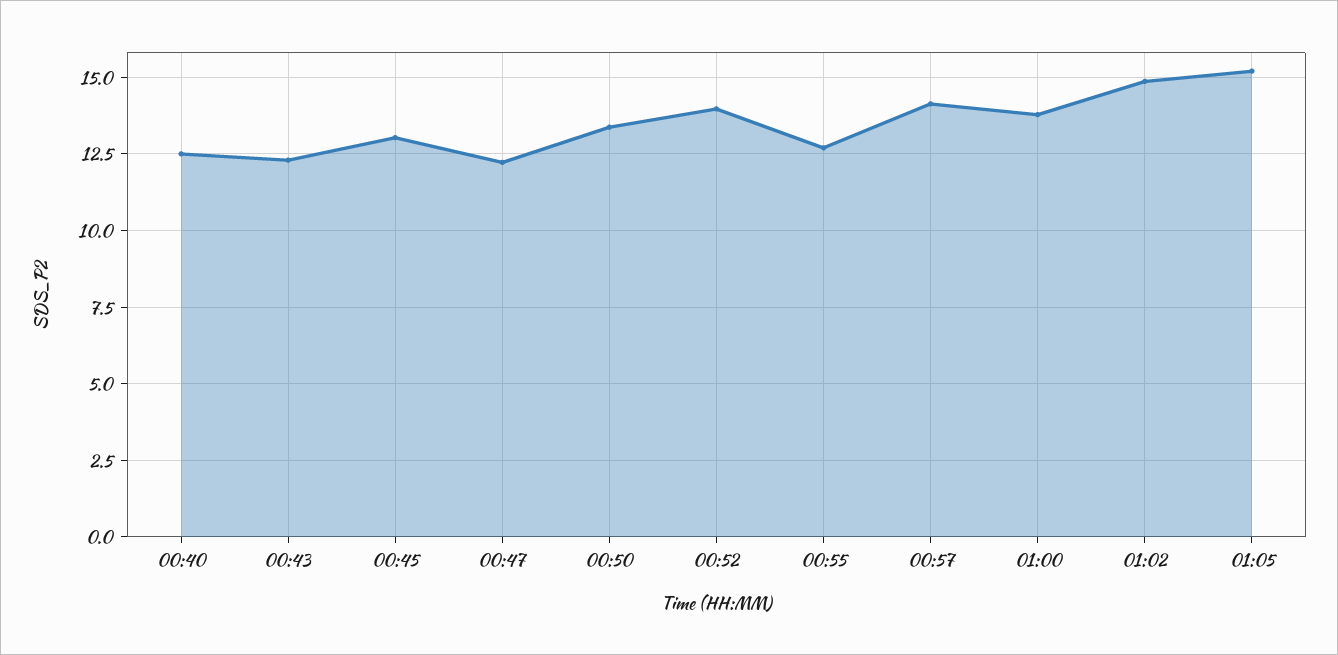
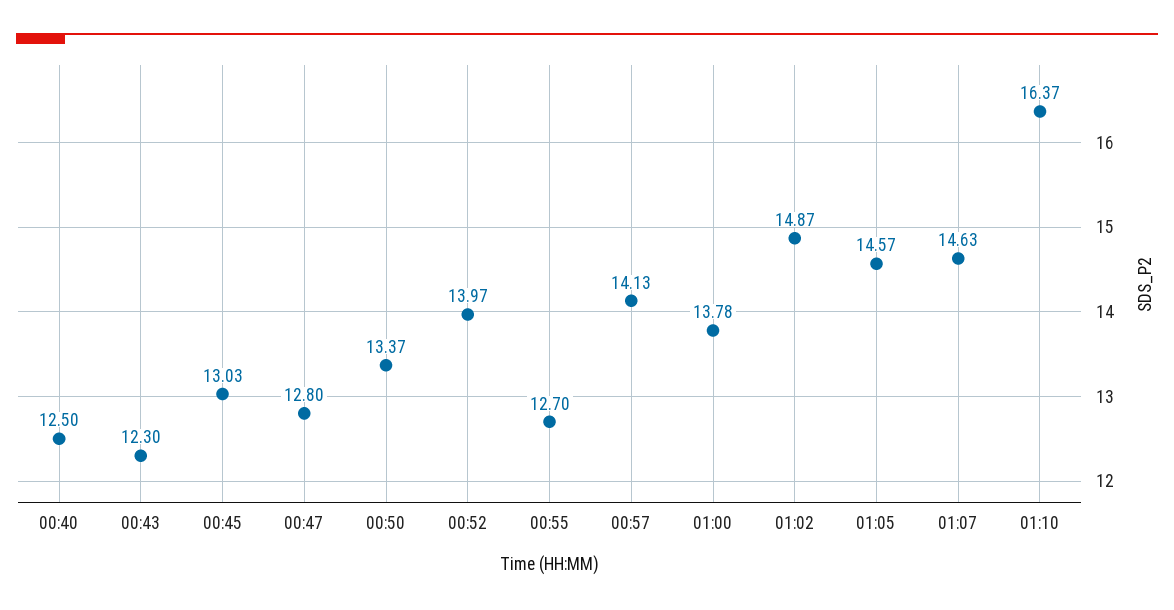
00:47: 12.25 -> 12.8
01:05: 15.25 -> 14.57
01:07: none -> 14.63
01:10: none -> 16.37

